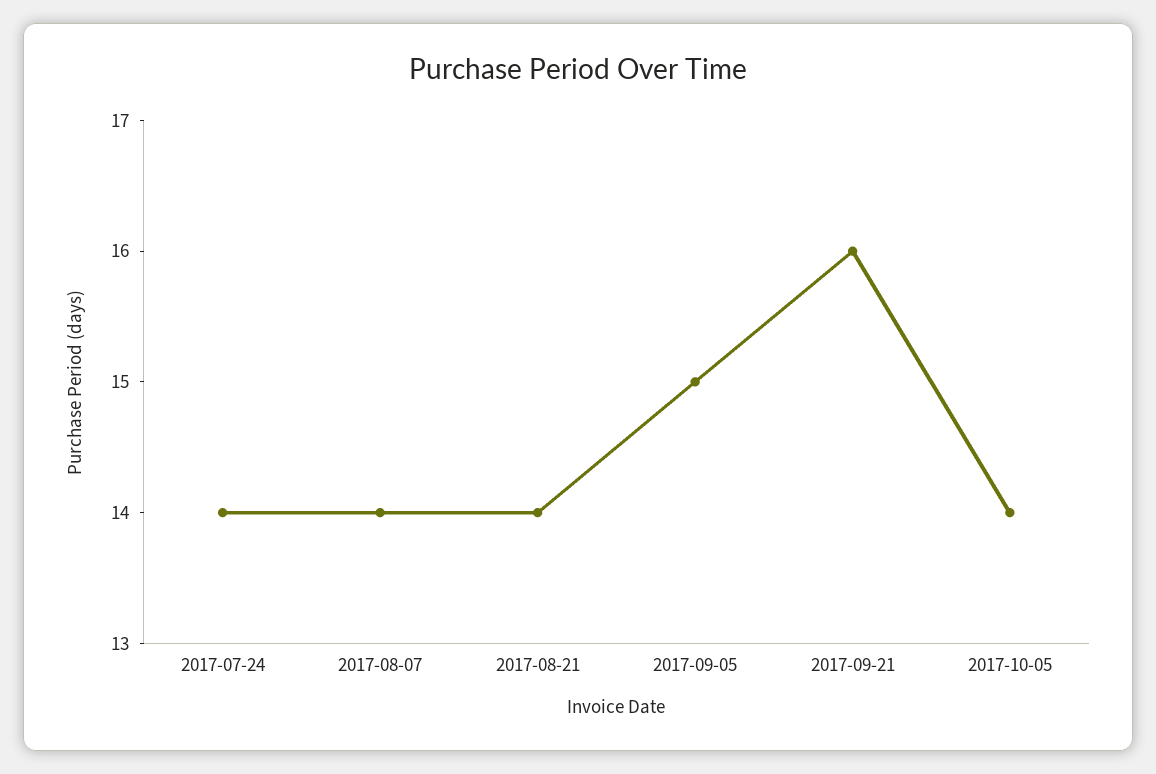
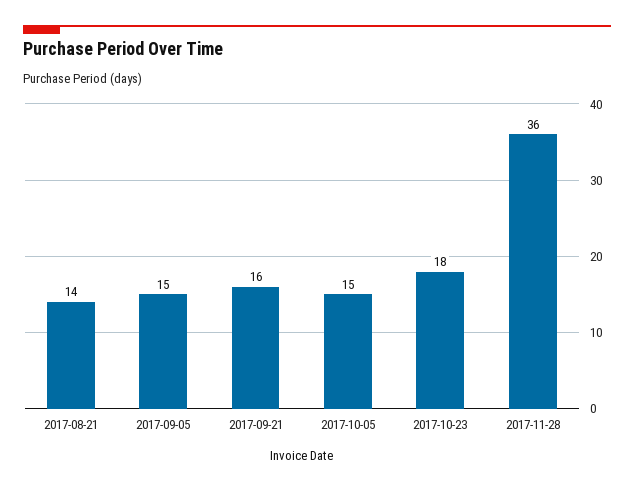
2017-07-24: 14 -> none
2017-08-07: 14 -> none
2017-10-05: 14 -> 15
2017-10-23: none -> 18
2017-11-28: none -> 36

